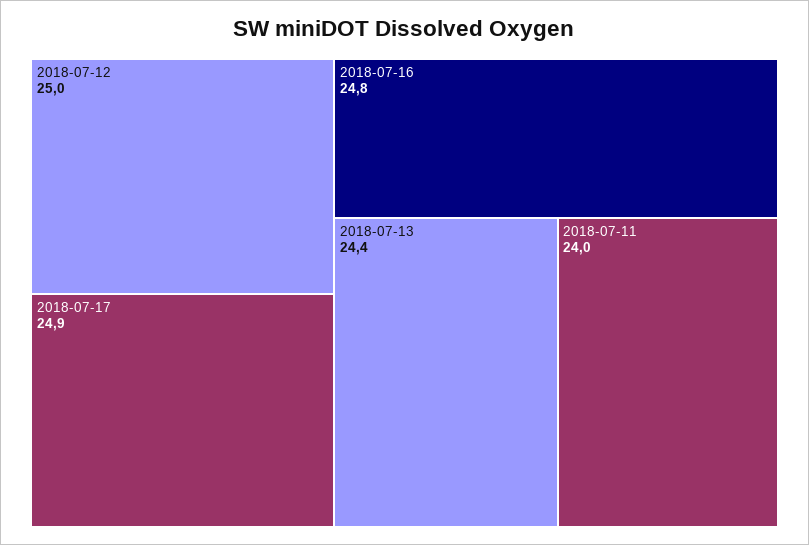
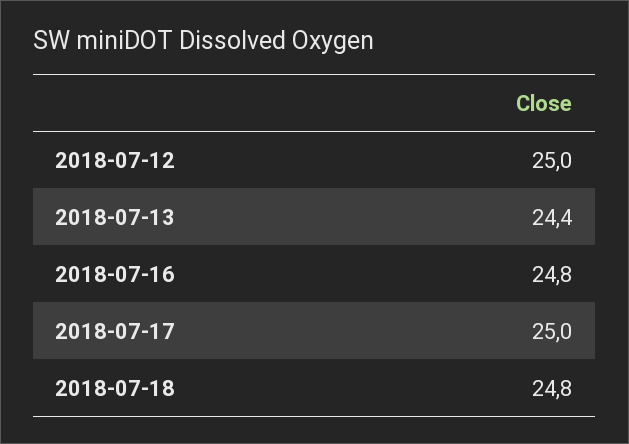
2018-07-17: 24.9 -> 25
2018-07-11: 24 -> none
2018-07-18: none -> 24.8

